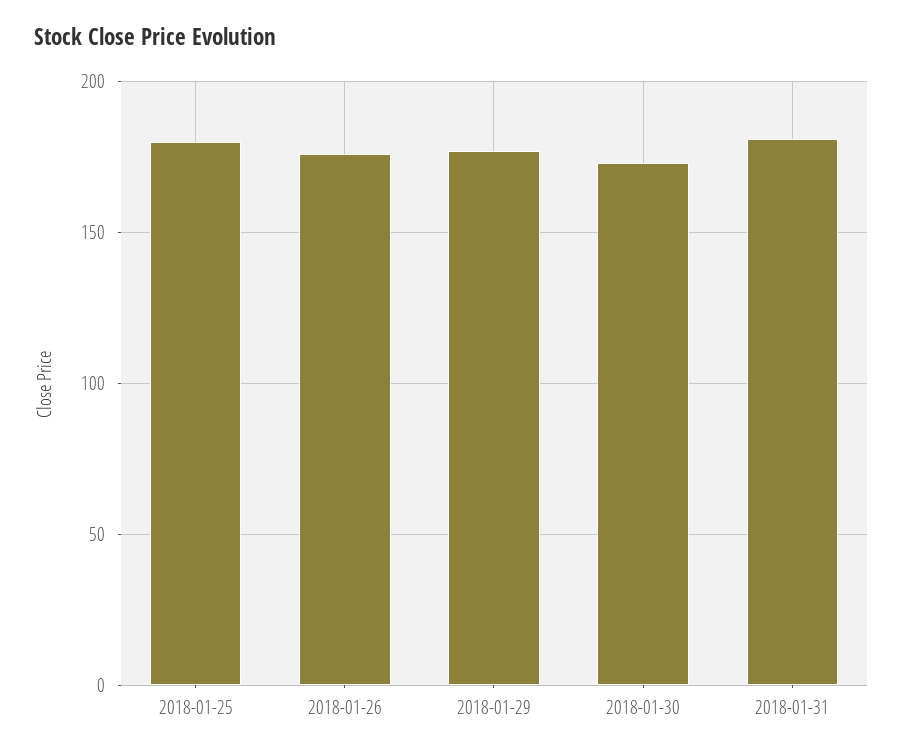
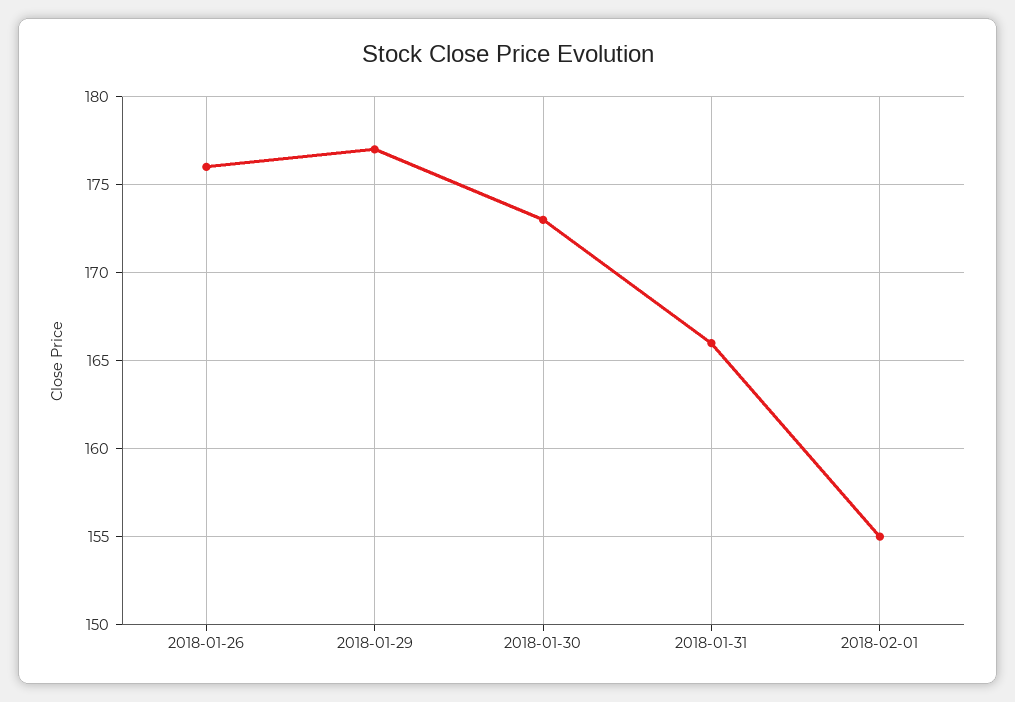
2018-01-25: 180 -> none
2018-01-31: 180 -> 166
2018-02-01: none -> 155

